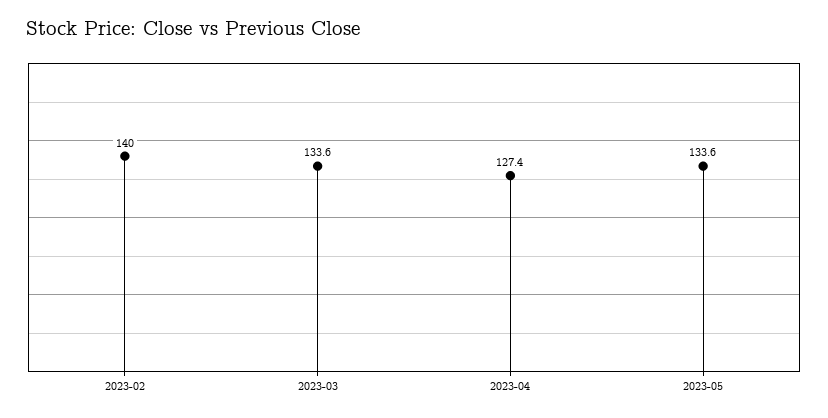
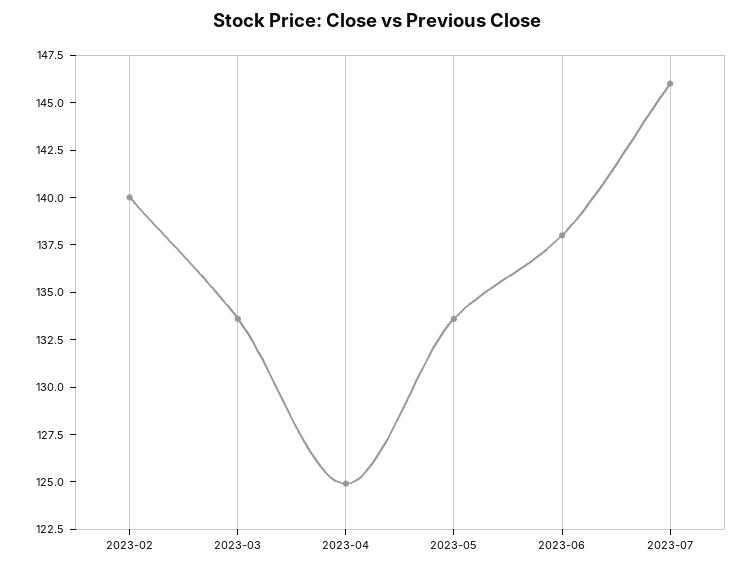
2023-04: 127.4 -> 125
2023-06: none -> 138
2023-07: none -> 146

